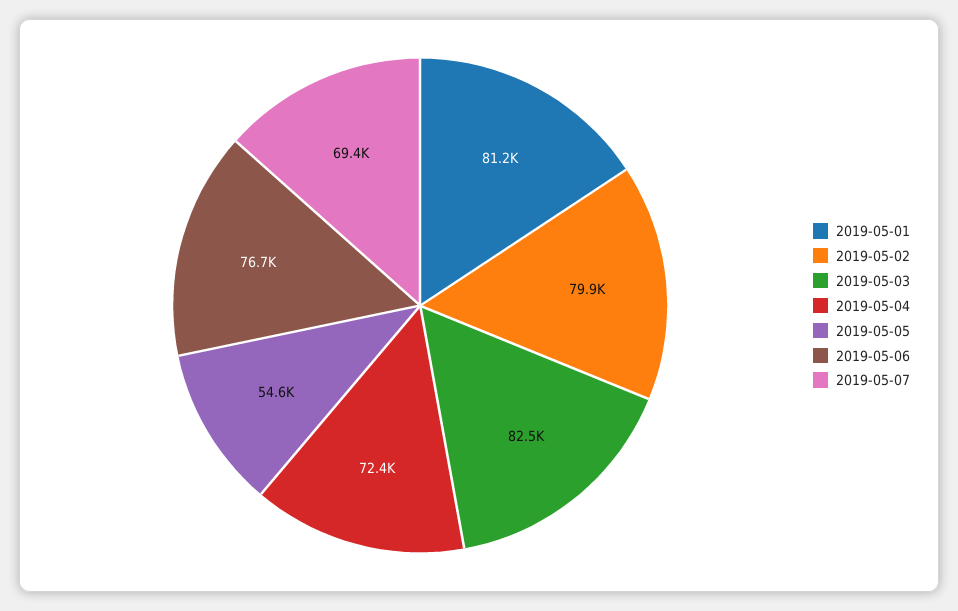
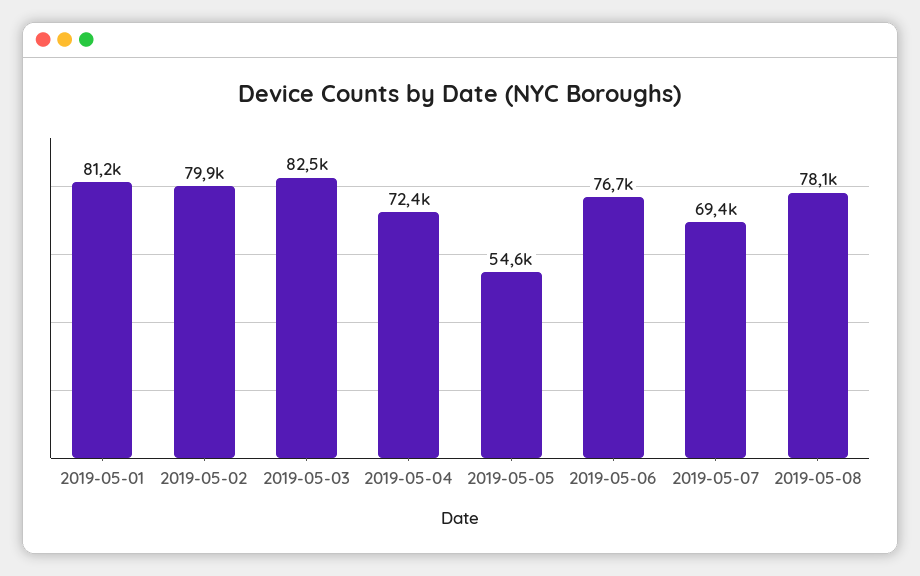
2019-05-08: none -> 78100

